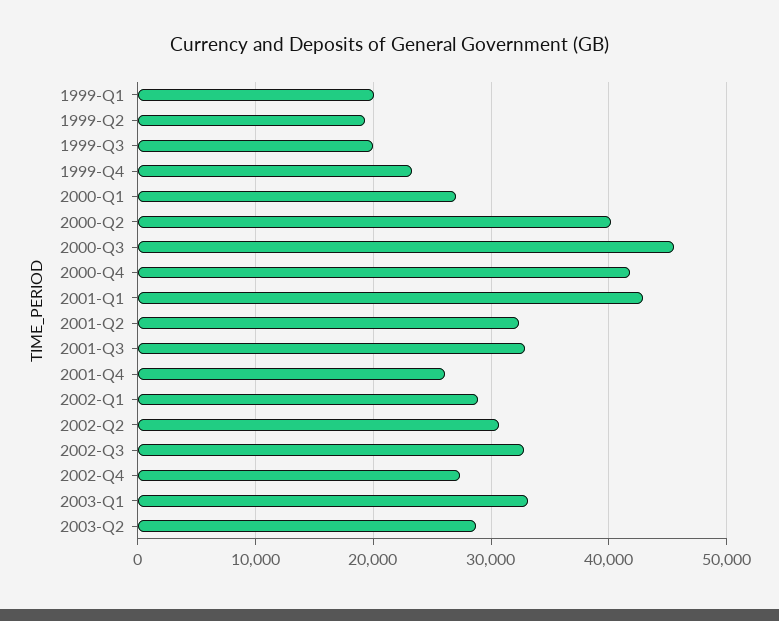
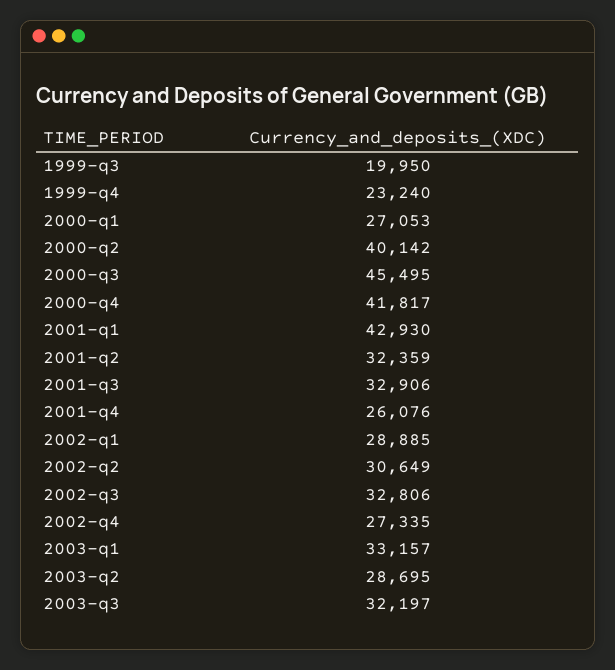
1999-Q1: 20000 -> none
1999-Q2: 19000 -> none
2003-q3: none -> 32197

